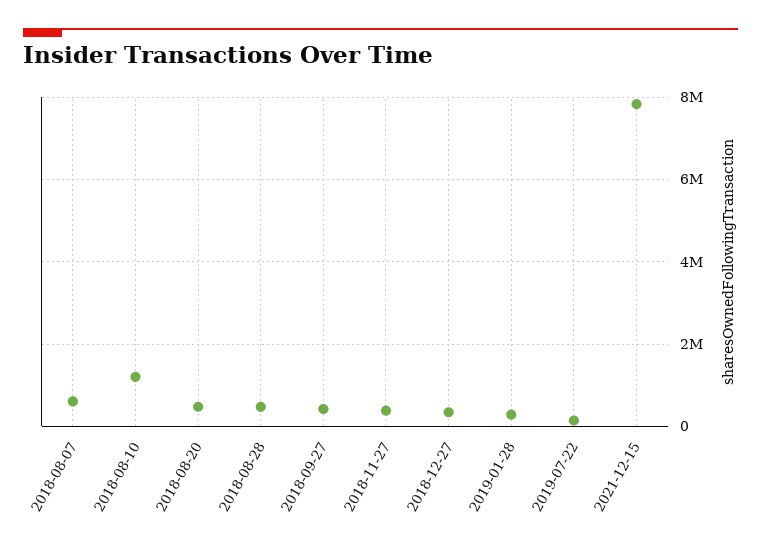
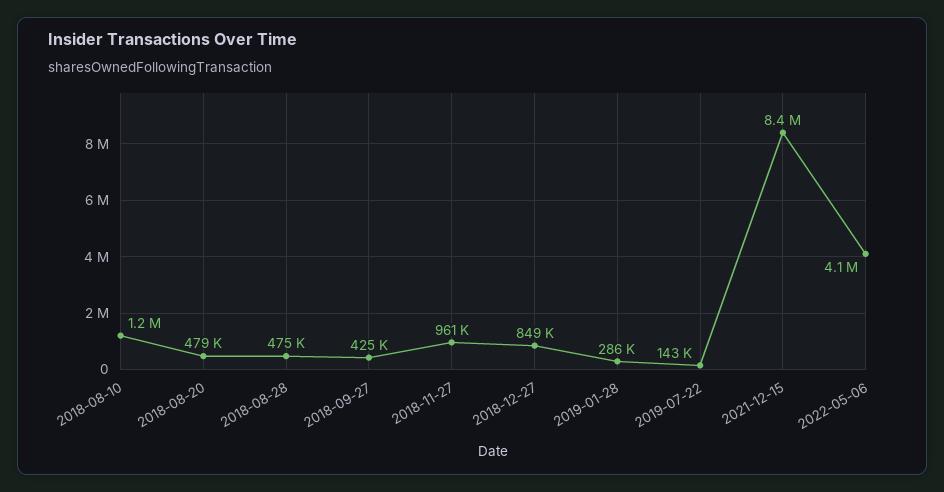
2018-08-07: 600000 -> none
2018-11-27: 400000 -> 961000
2018-12-27: 400000 -> 849000
2021-12-15: 7800000 -> 8400000
2022-05-06: none -> 4100000

